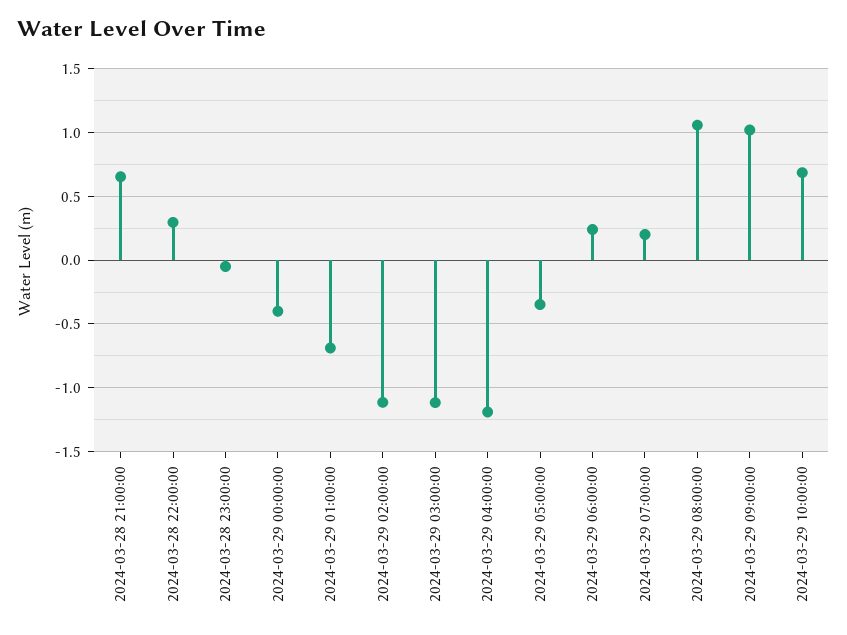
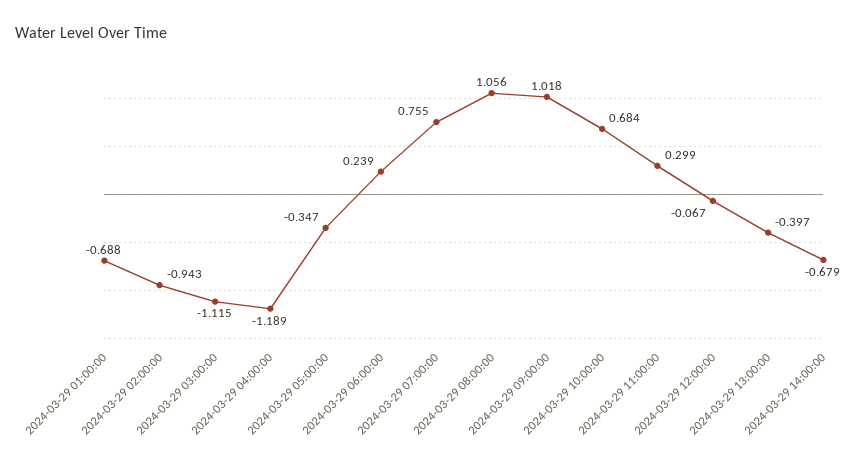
2024-03-28 21:00:00: 0.65 -> none
2024-03-28 22:00:00: 0.3 -> none
2024-03-28 23:00:00: -0.05 -> none
2024-03-29 00:00:00: -0.4 -> none
2024-03-29 02:00:00: -1.1 -> -0.943
2024-03-29 07:00:00: 0.2 -> 0.755
2024-03-29 11:00:00: none -> 0.299
2024-03-29 12:00:00: none -> -0.067
2024-03-29 13:00:00: none -> -0.397
2024-03-29 14:00:00: none -> -0.679

